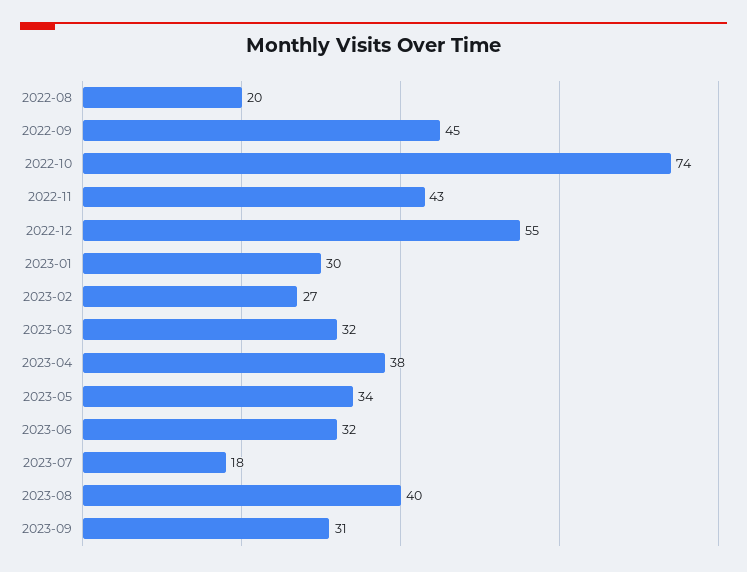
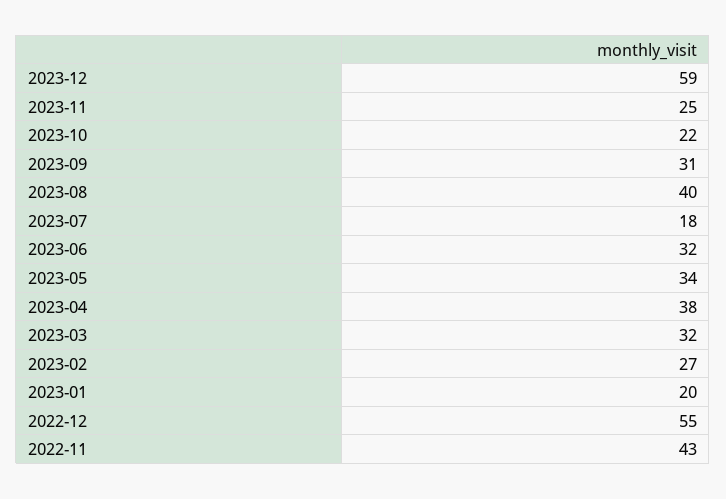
2022-08: 20 -> none
2022-09: 45 -> none
2022-10: 74 -> none
2023-01: 30 -> 20
2023-12: none -> 59
2023-11: none -> 25
2023-10: none -> 22

